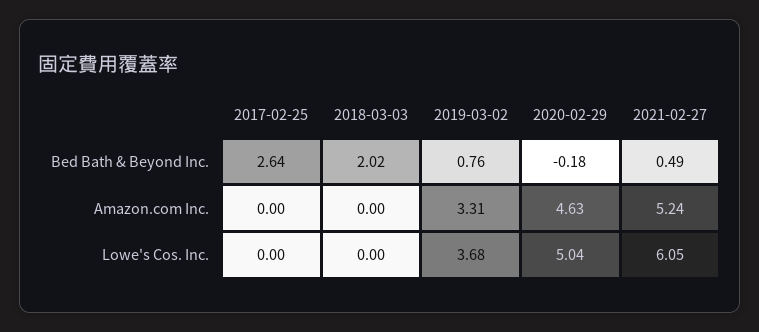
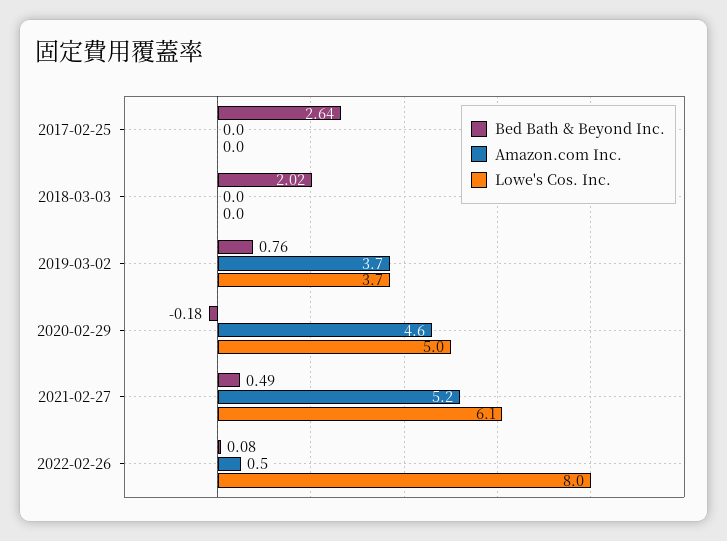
Amazon.com Inc., 2019-03-02: 3.31 -> 3.7
Bed Bath & Beyond Inc., 2022-02-26: none -> 0.08
Amazon.com Inc., 2022-02-26: none -> 0.5
Lowe's Cos. Inc., 2022-02-26: none -> 8

